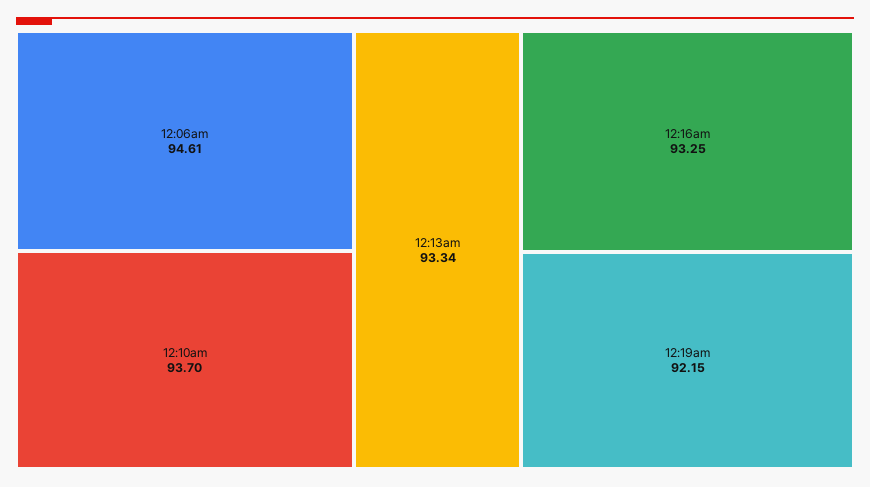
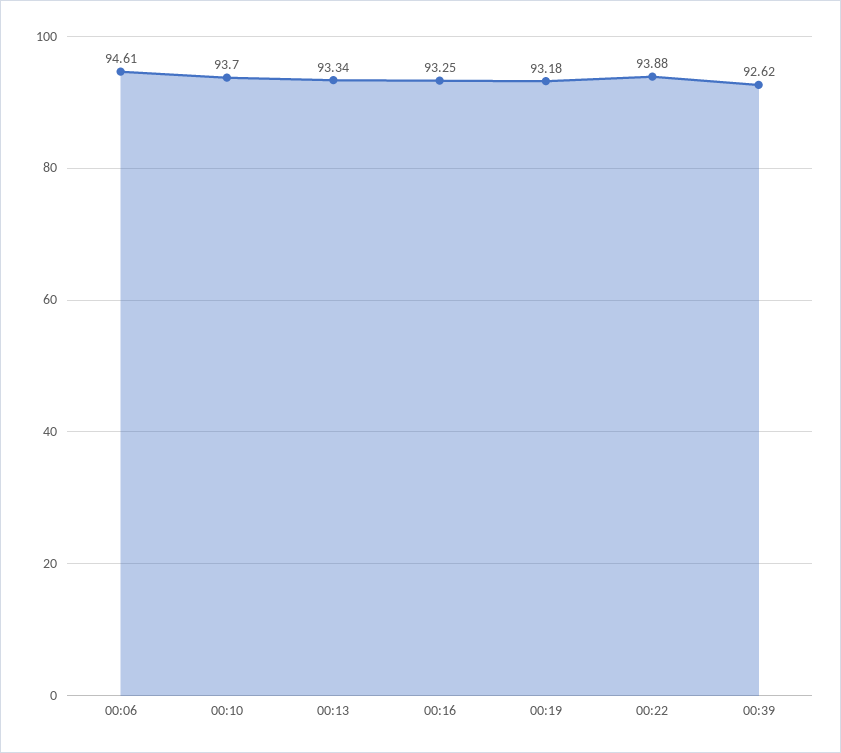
12:19am: 92.15 -> 93.18
00:22: none -> 93.88
00:39: none -> 92.62

